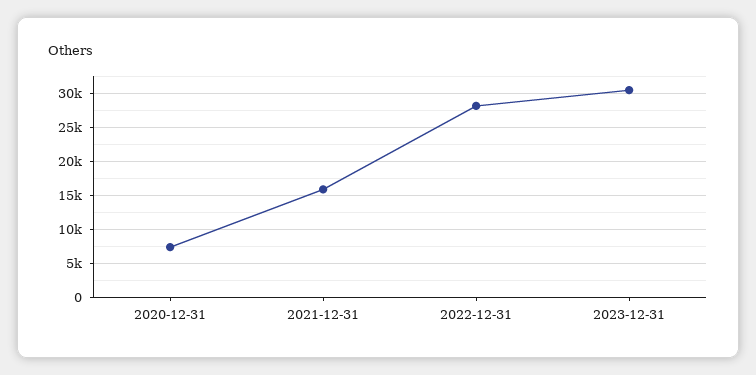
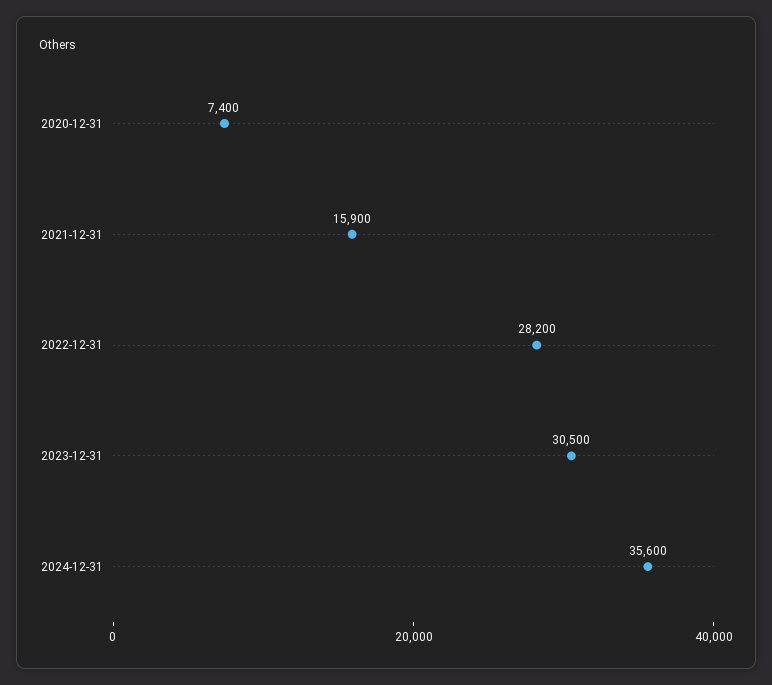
2024-12-31: none -> 35600

